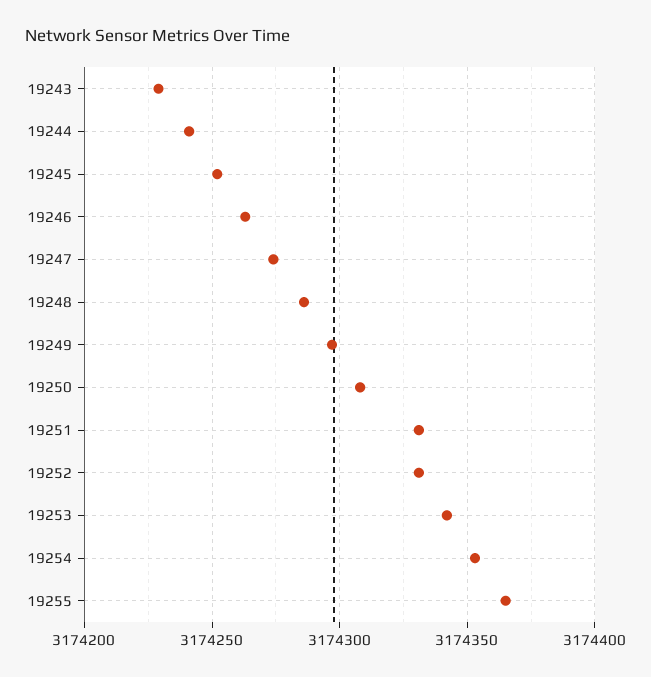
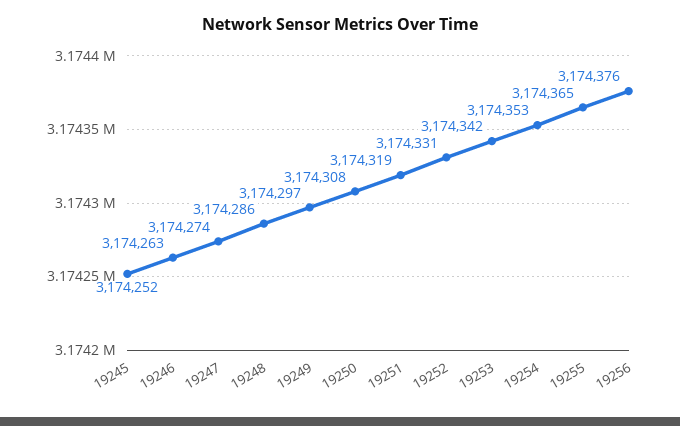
19243: 3174230 -> none
19244: 3174240 -> none
19251: 3174330 -> 3174319
19256: none -> 3174376

